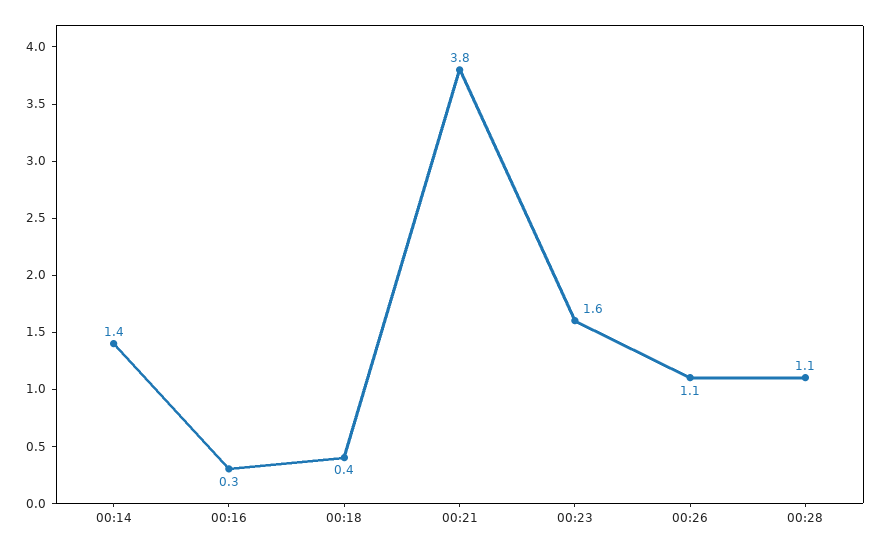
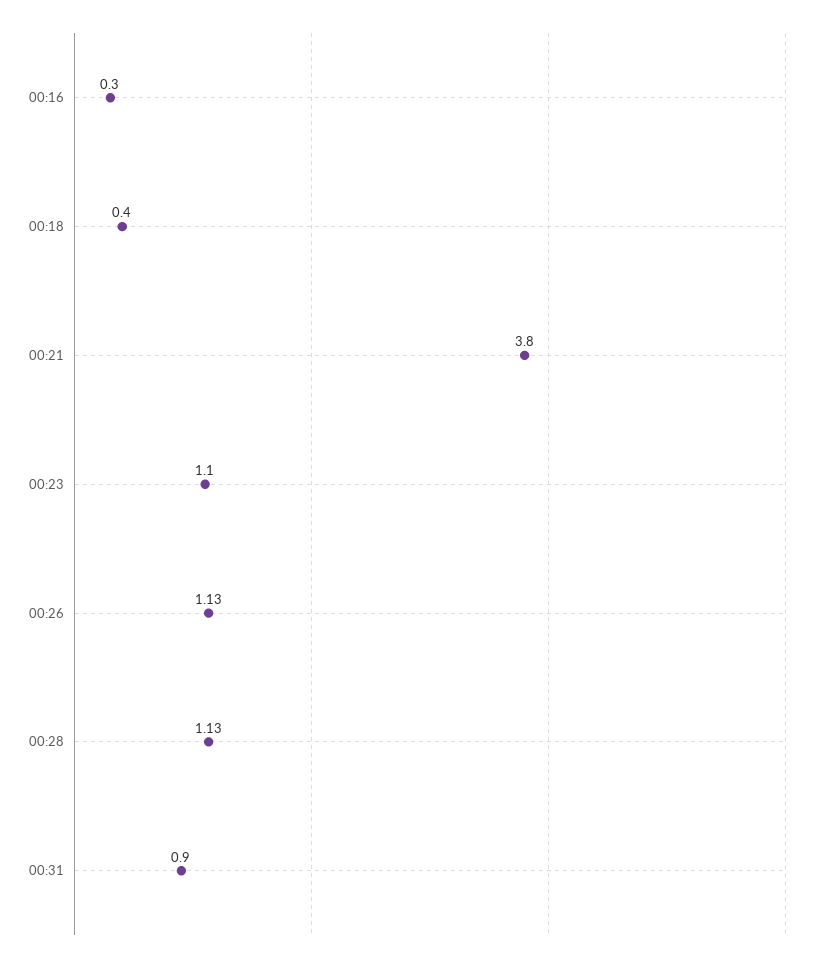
00:14: 1.4 -> none
00:23: 1.6 -> 1.1
00:31: none -> 0.9

